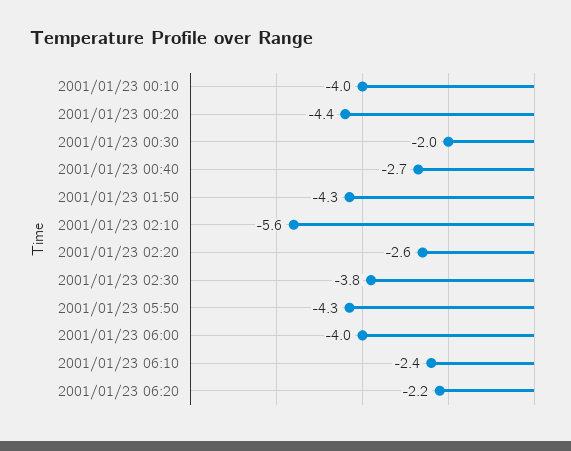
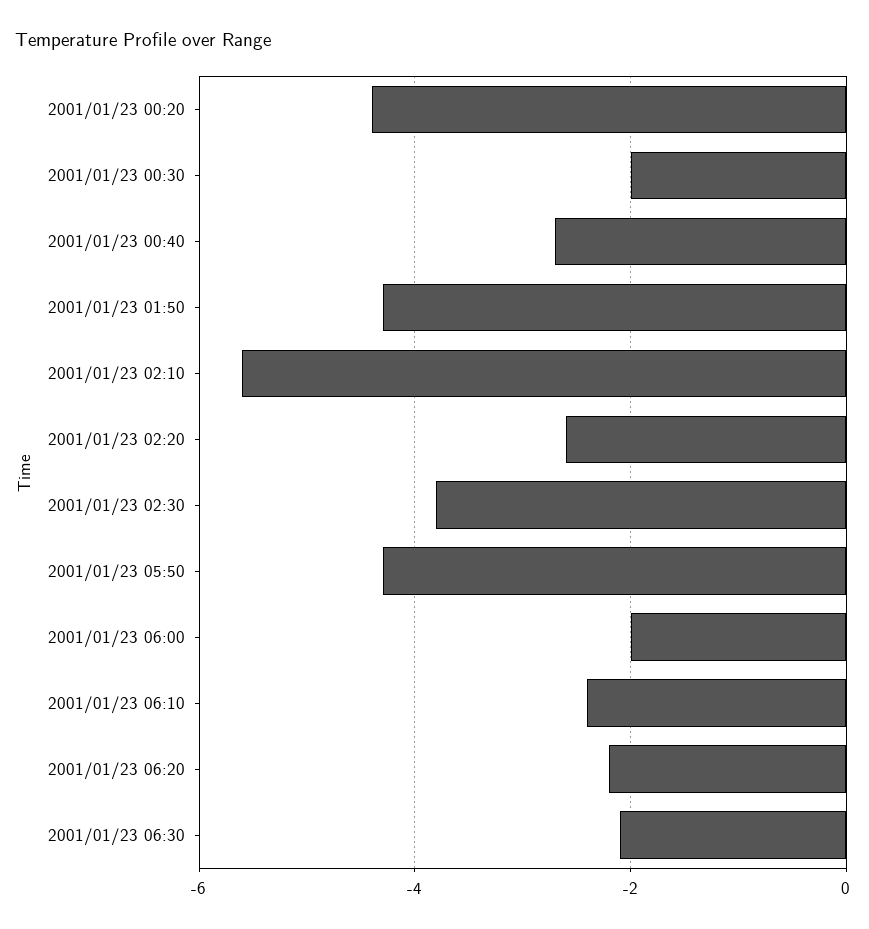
2001/01/23 00:10: -4 -> none
2001/01/23 06:00: -4 -> -2
2001/01/23 06:30: none -> -2

